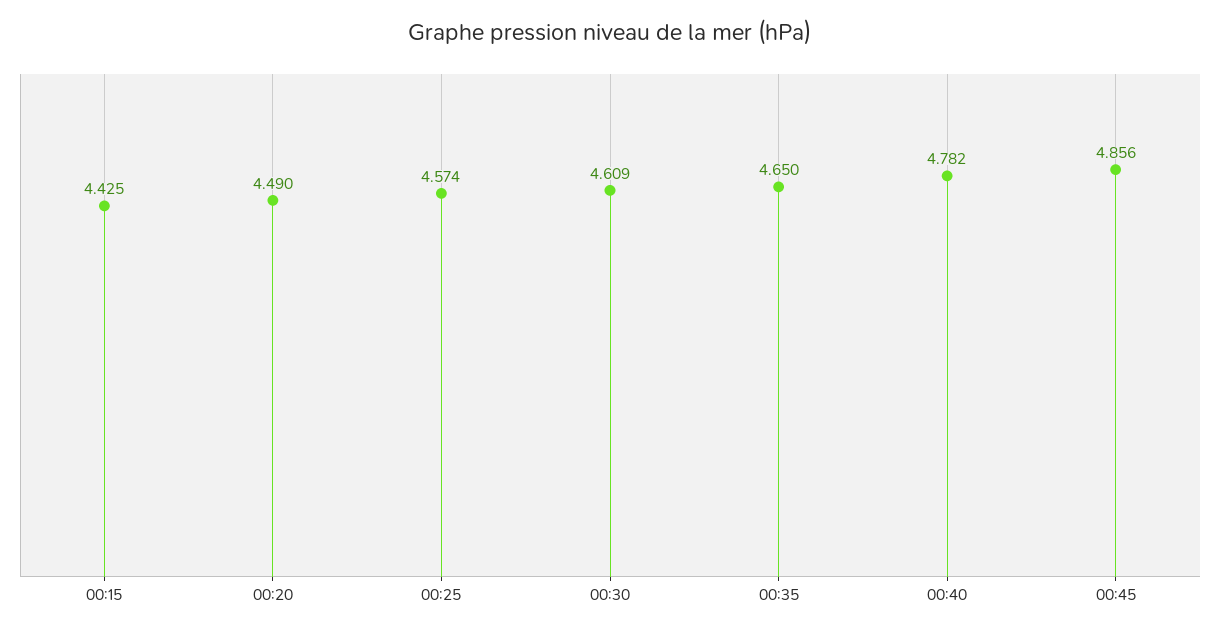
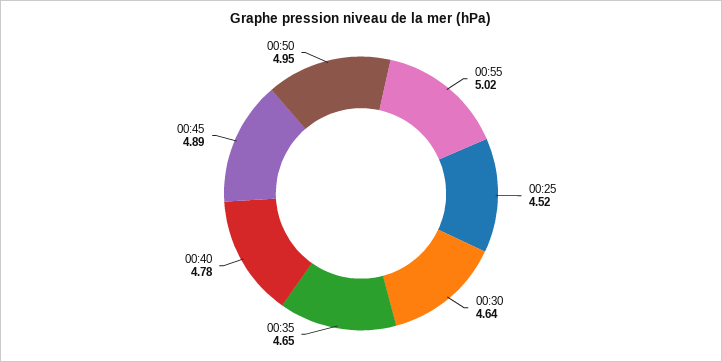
00:15: 4.425 -> none
00:20: 4.49 -> none
00:25: 4.574 -> 4.52
00:30: 4.609 -> 4.64
00:45: 4.856 -> 4.89
00:55: none -> 5.02
00:50: none -> 4.95

